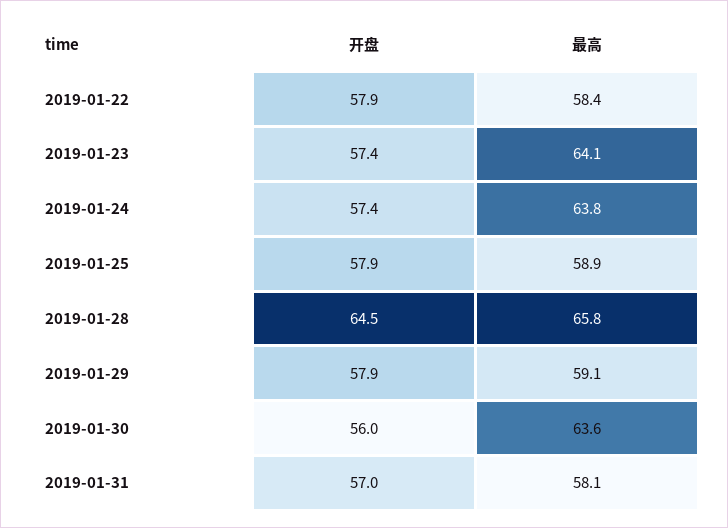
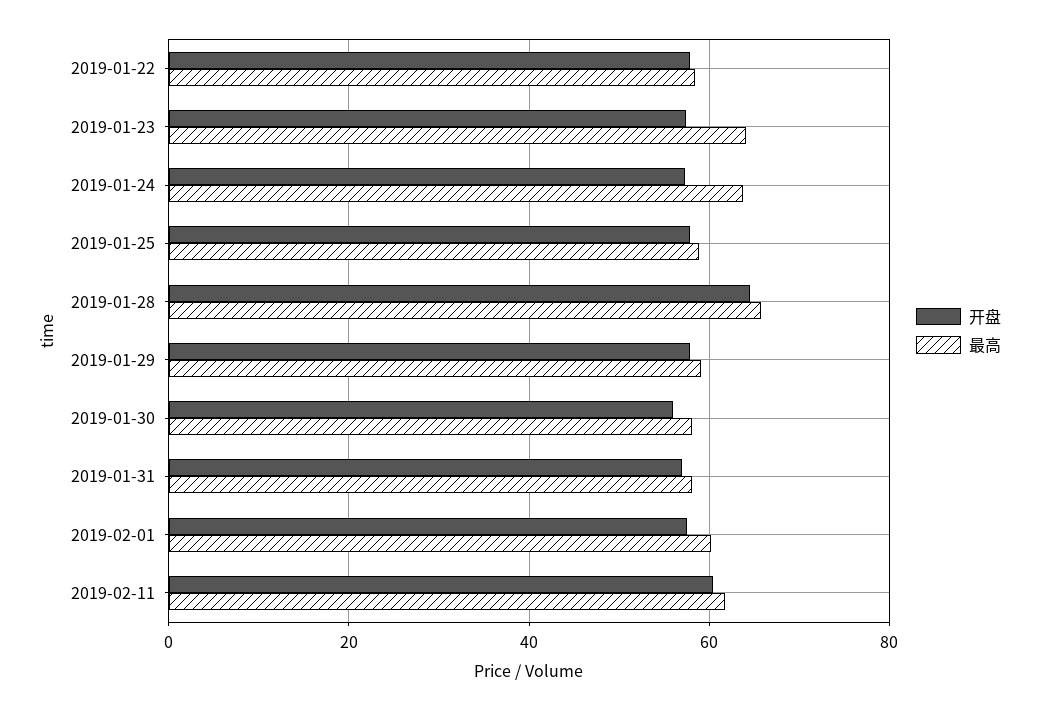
最高, 2019-01-30: 63.6 -> 58
开盘, 2019-02-01: none -> 58
最高, 2019-02-01: none -> 60
开盘, 2019-02-11: none -> 60
最高, 2019-02-11: none -> 62

